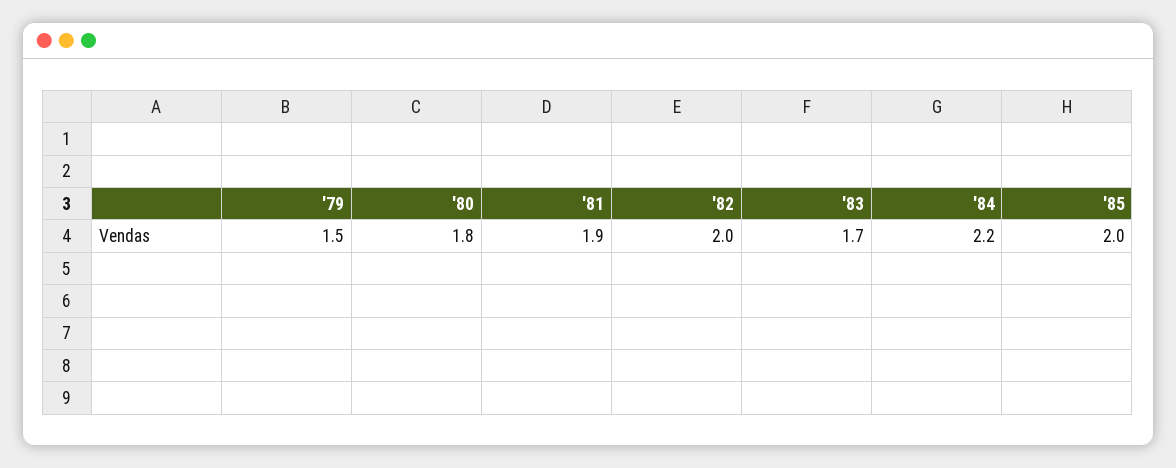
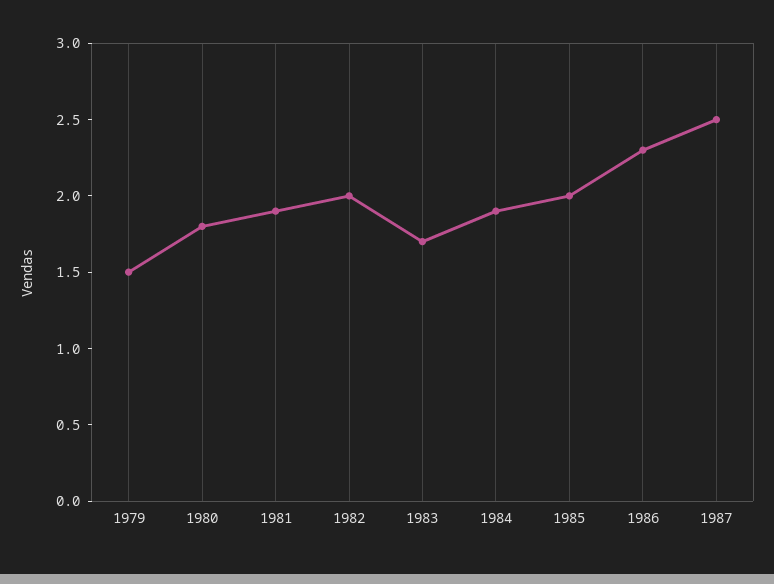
'84: 2.2 -> 1.9
1986: none -> 2.3
1987: none -> 2.5

